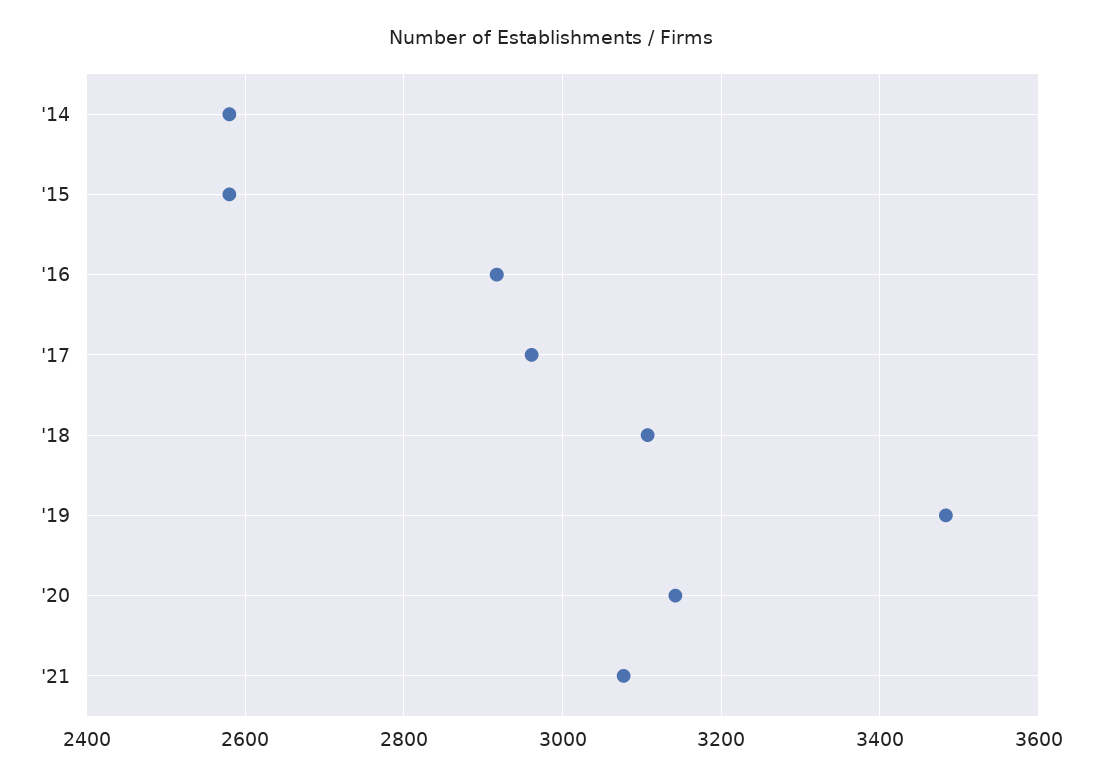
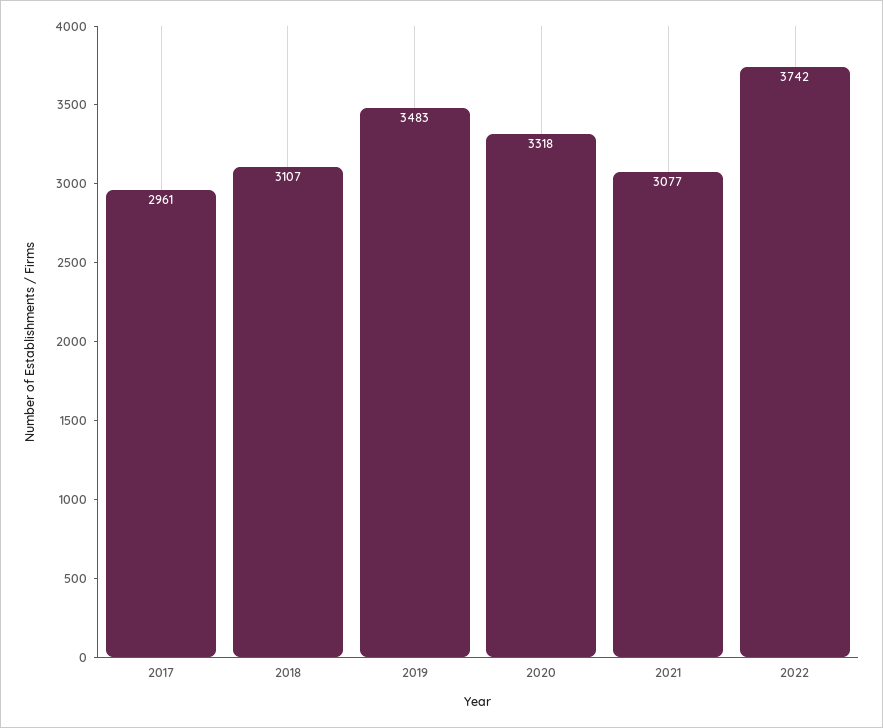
'14: 2580 -> none
'15: 2580 -> none
'16: 2920 -> none
'20: 3140 -> 3318
2022: none -> 3742

